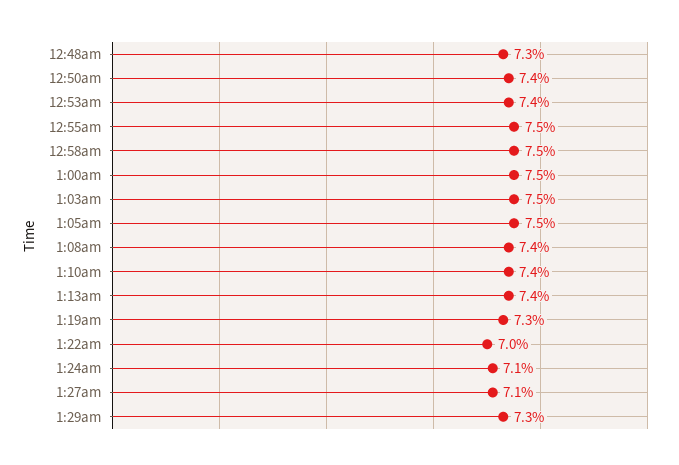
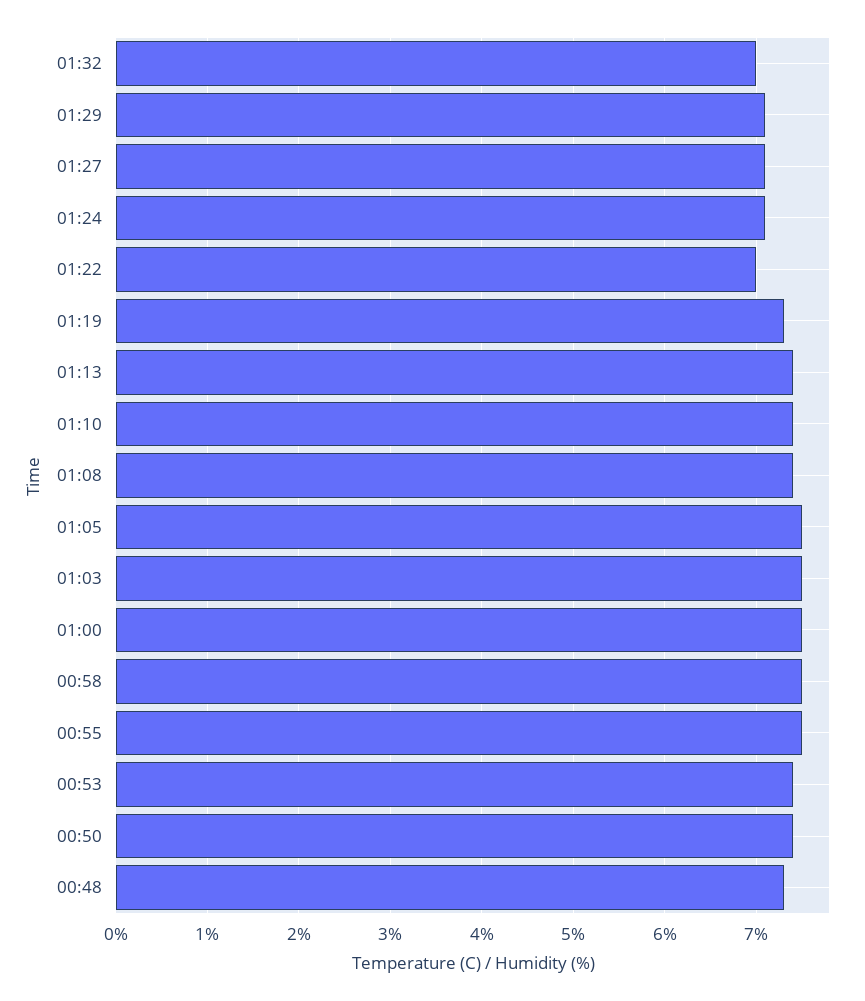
1:29am: 7.3 -> 7.1
01:32: none -> 7

